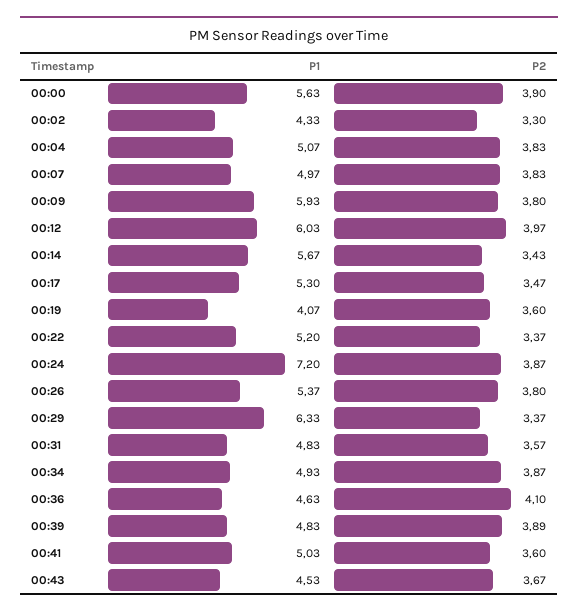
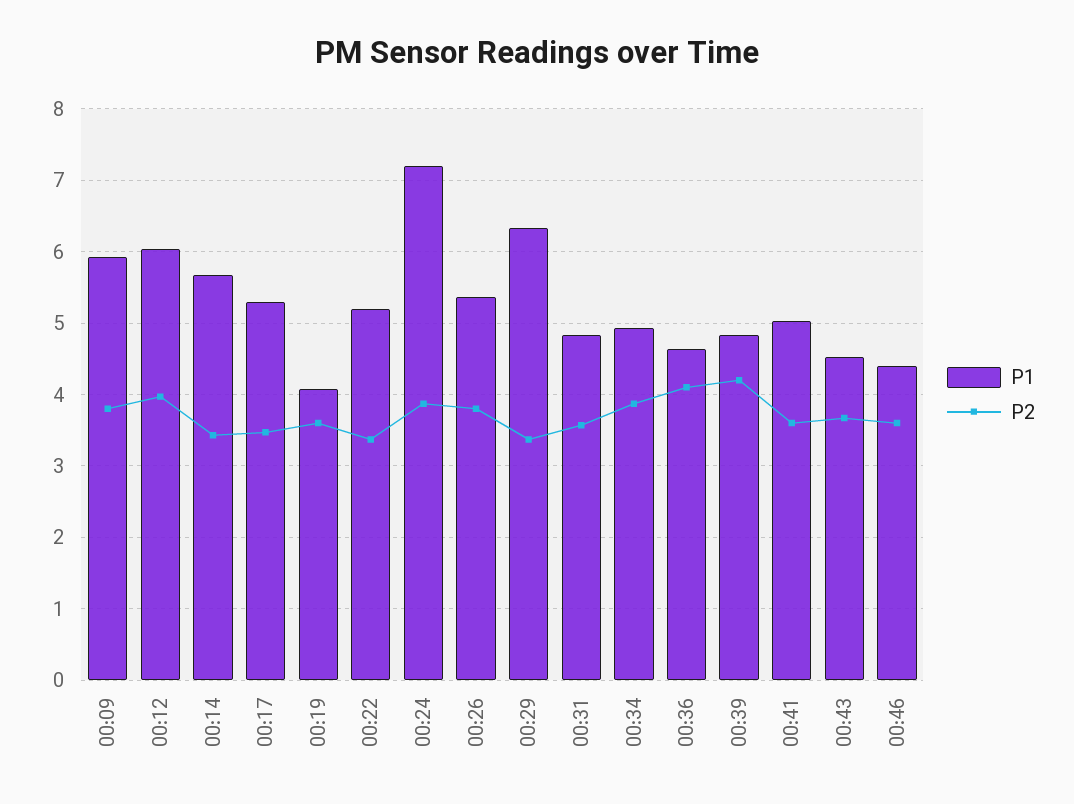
P1, 00:00: 5.63 -> none
P2, 00:00: 3.9 -> none
P1, 00:02: 4.33 -> none
P2, 00:02: 3.3 -> none
P1, 00:04: 5.07 -> none
P2, 00:04: 3.83 -> none
P1, 00:07: 4.97 -> none
P2, 00:07: 3.83 -> none
P2, 00:39: 3.89 -> 4.2
P1, 00:46: none -> 4.4
P2, 00:46: none -> 3.6

